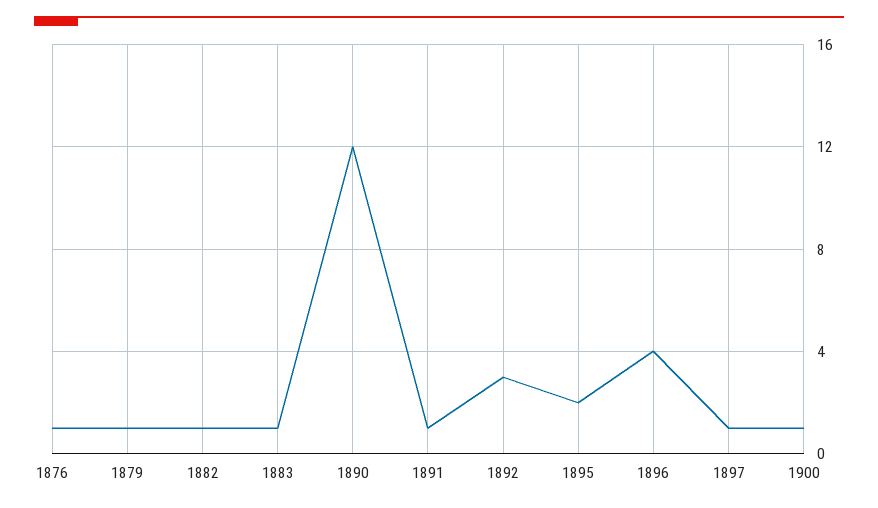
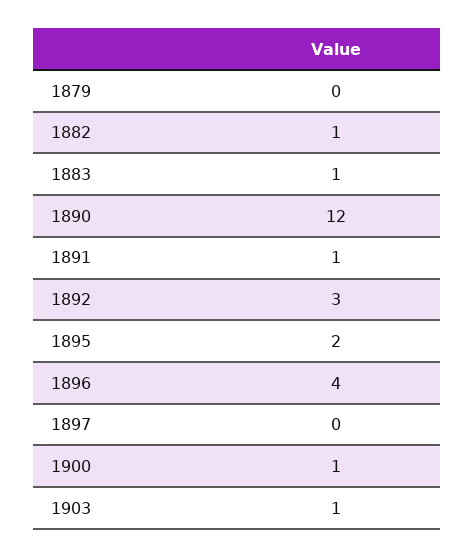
1876: 1 -> none
1879: 1 -> 0
1897: 1 -> 0
1903: none -> 1

